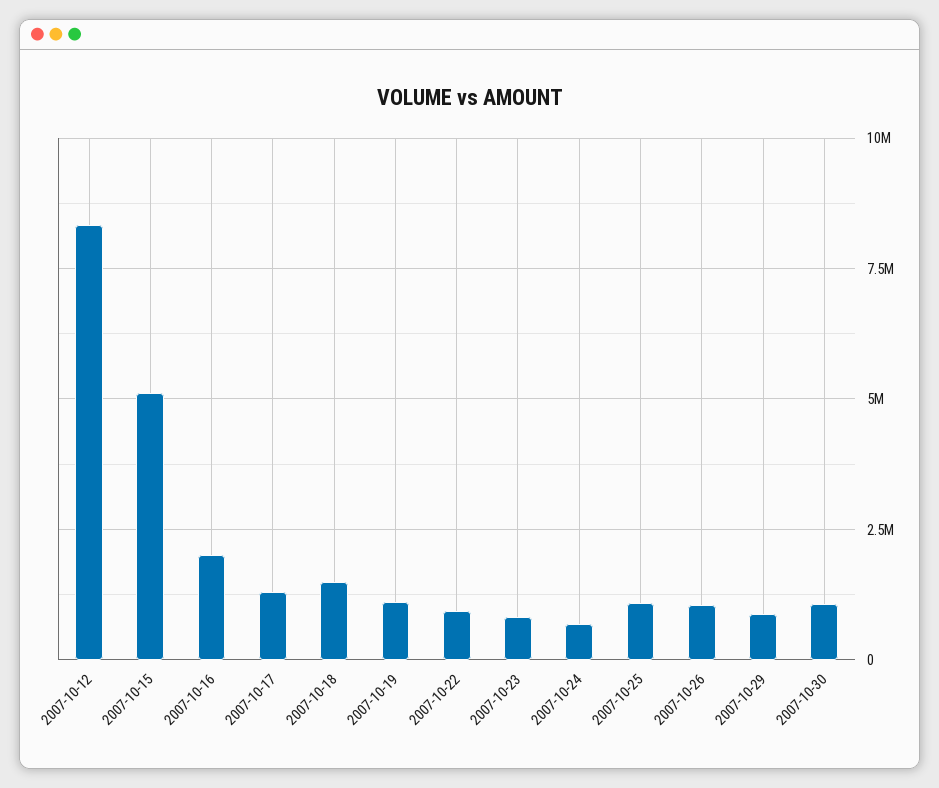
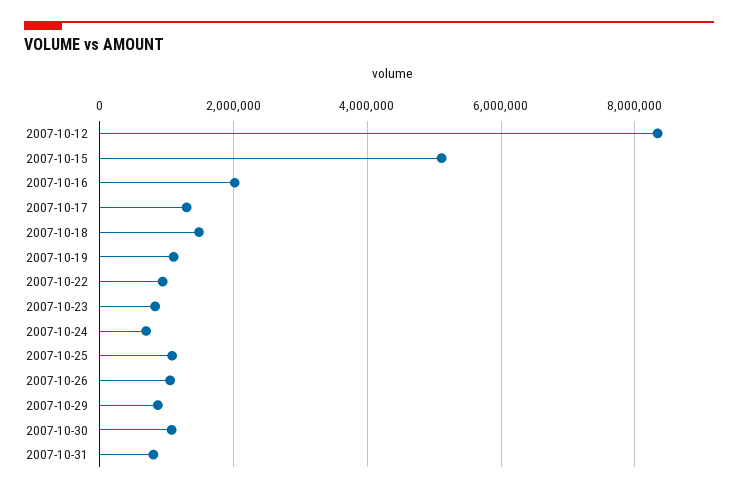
2007-10-31: none -> 800000

